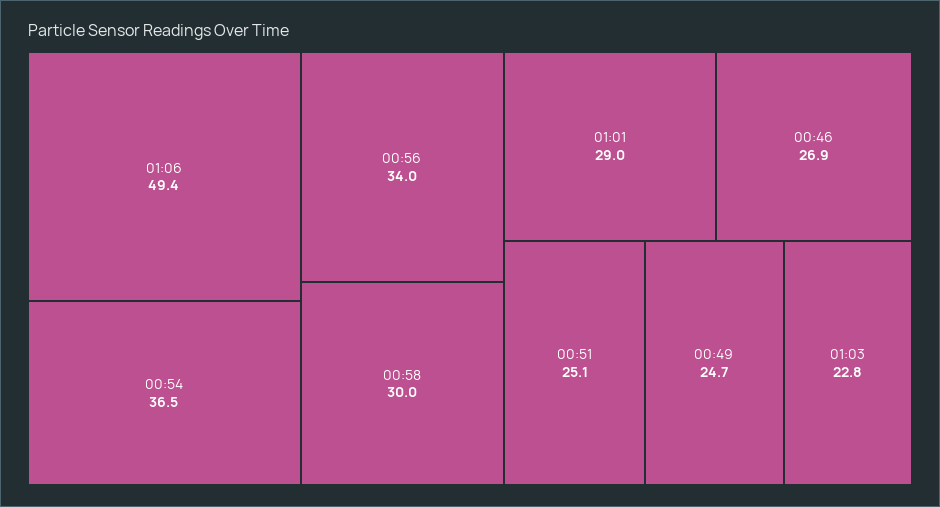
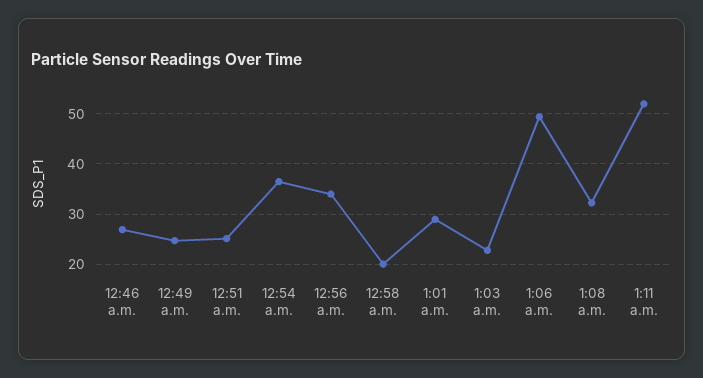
00:58: 30 -> 20
1:08 a.m.: none -> 32
1:11 a.m.: none -> 52

